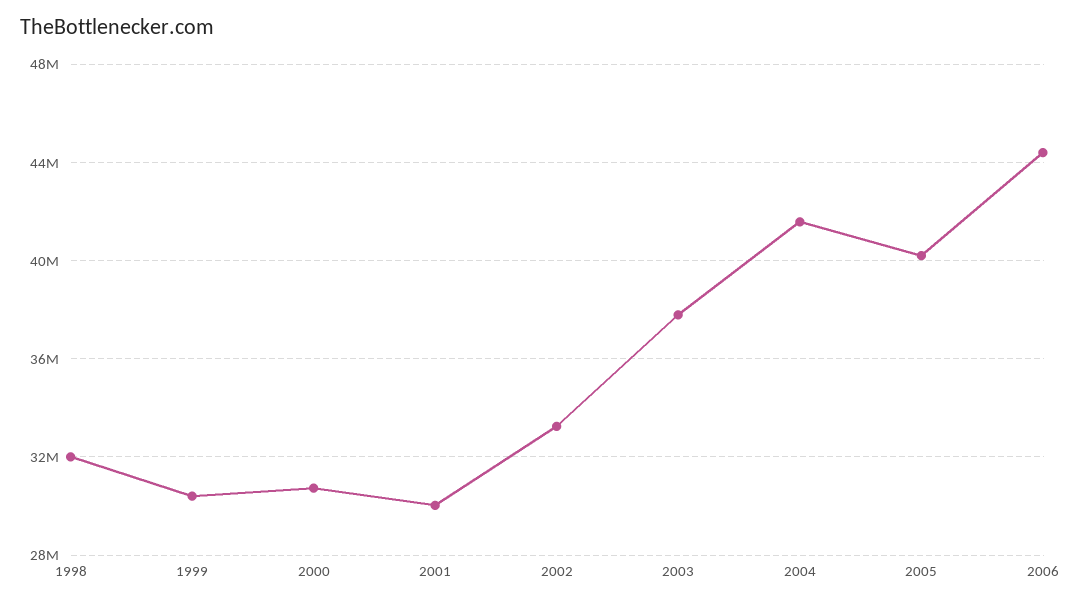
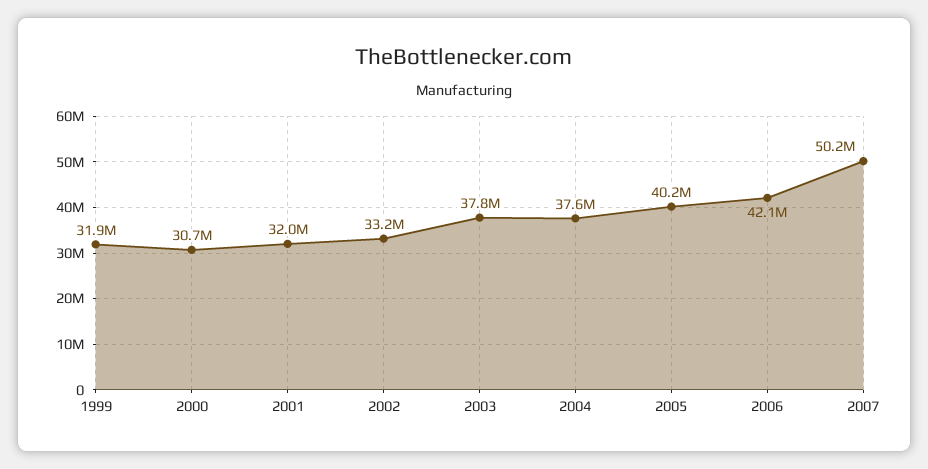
1998: 32000000 -> none
1999: 30500000 -> 31900000
2001: 30000000 -> 32000000
2004: 41500000 -> 37600000
2006: 44500000 -> 42100000
2007: none -> 50200000

